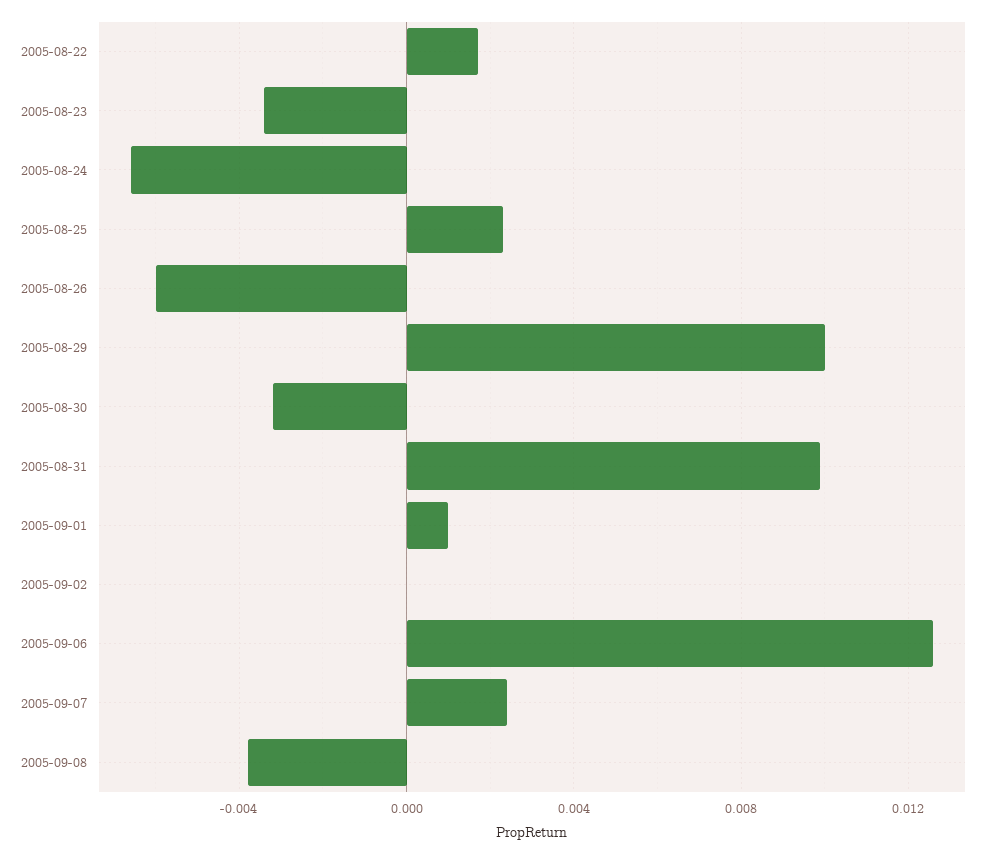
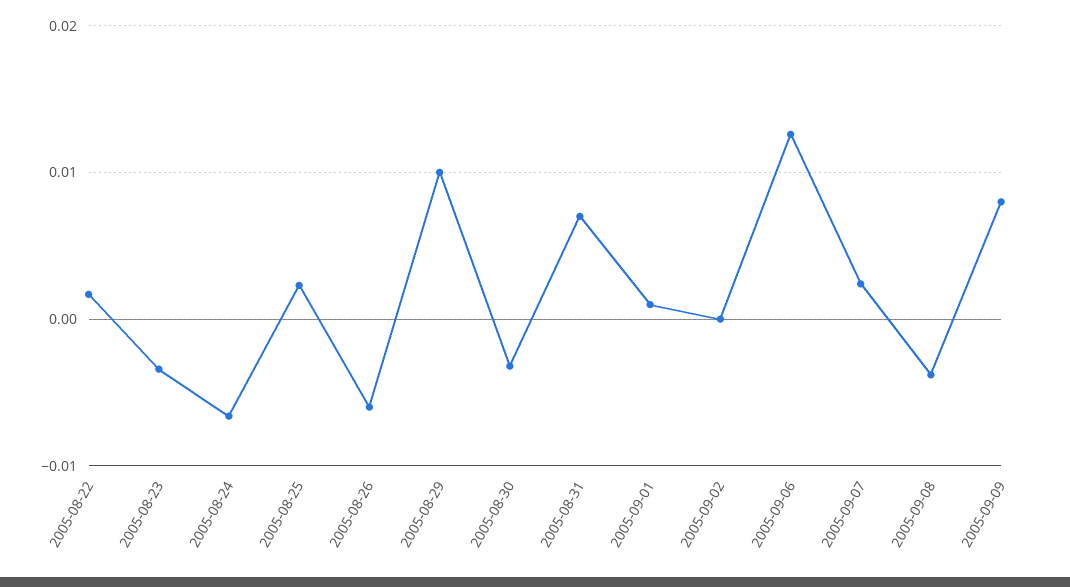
2005-08-31: 0.01 -> 0.007
2005-09-09: none -> 0.008

